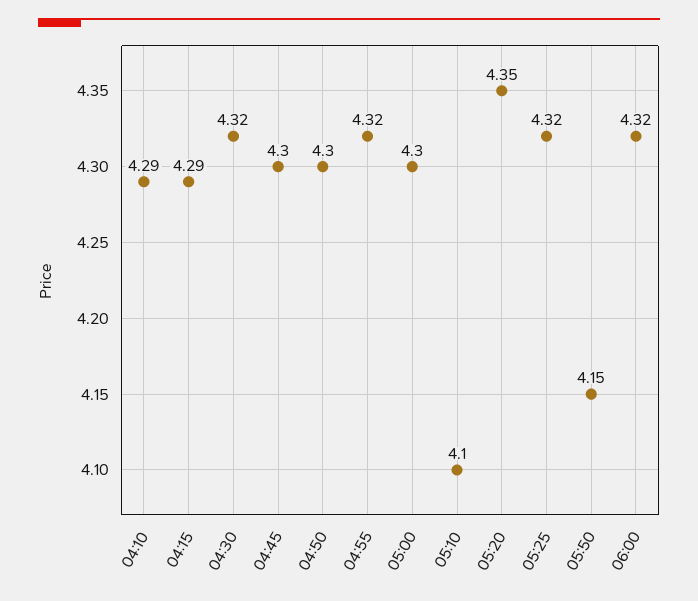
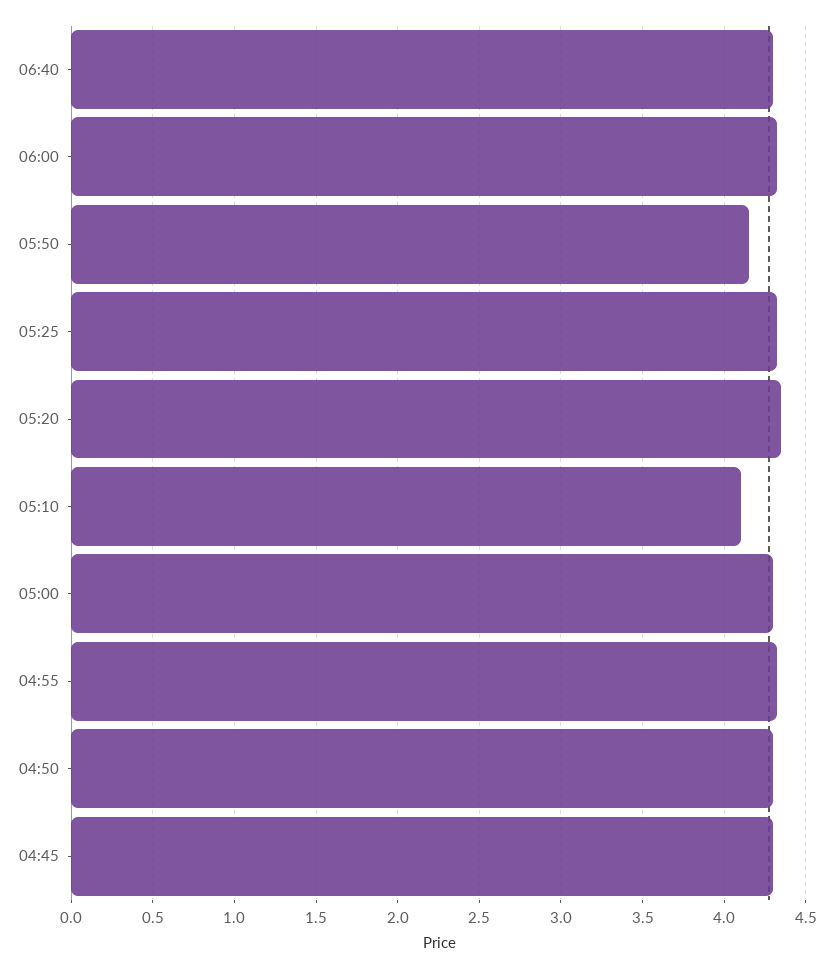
04:10: 4.29 -> none
04:15: 4.29 -> none
04:30: 4.32 -> none
06:40: none -> 4.3

